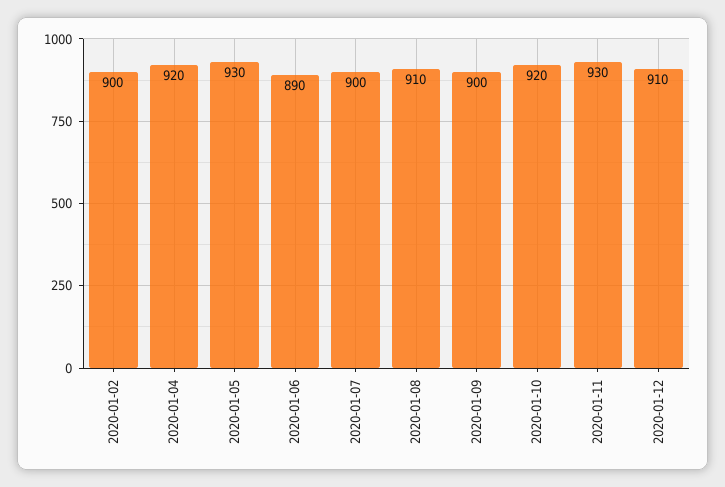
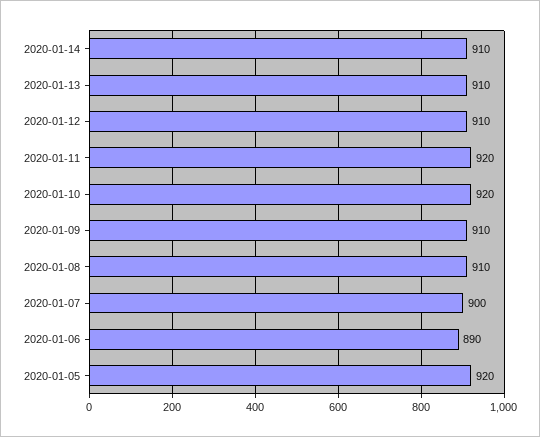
2020-01-02: 900 -> none
2020-01-04: 920 -> none
2020-01-05: 930 -> 920
2020-01-09: 900 -> 910
2020-01-11: 930 -> 920
2020-01-14: none -> 910
2020-01-13: none -> 910

